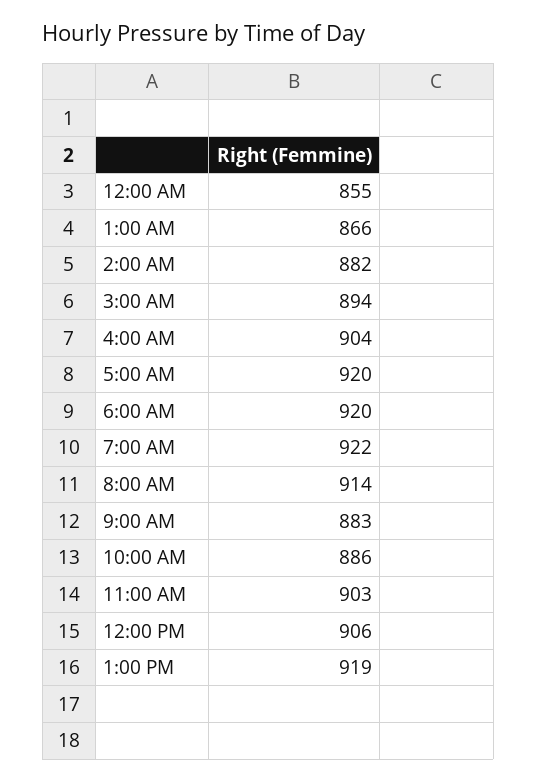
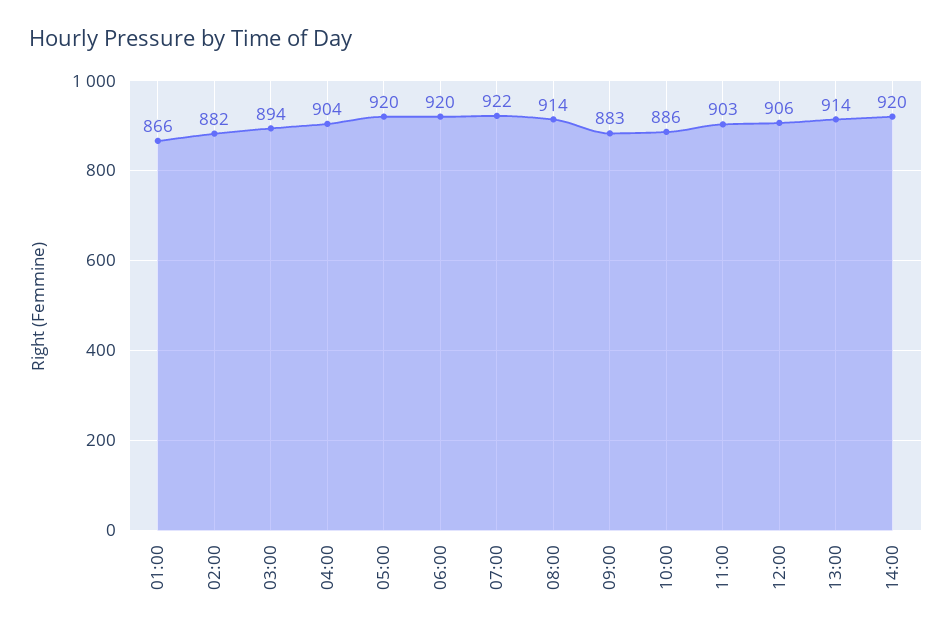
12:00 AM: 855 -> none
1:00 PM: 919 -> 914
14:00: none -> 920

